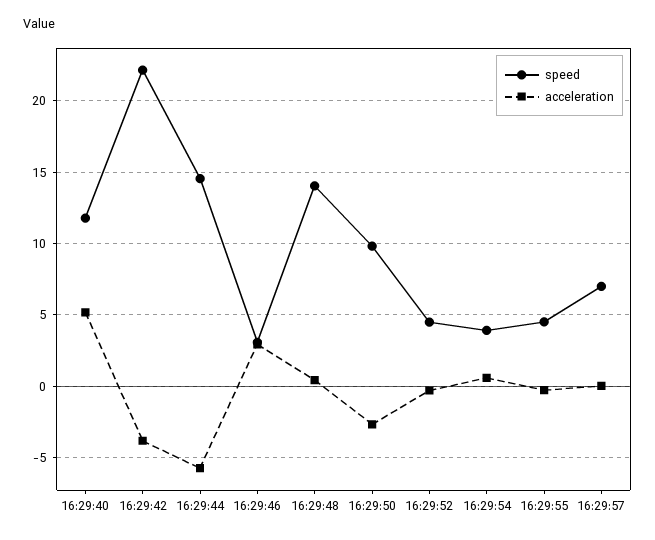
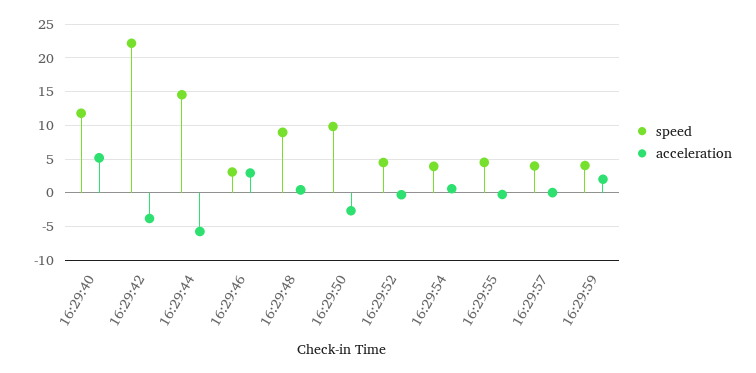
speed, 16:29:48: 14 -> 9
speed, 16:29:57: 7 -> 4
speed, 16:29:59: none -> 4
acceleration, 16:29:59: none -> 2

